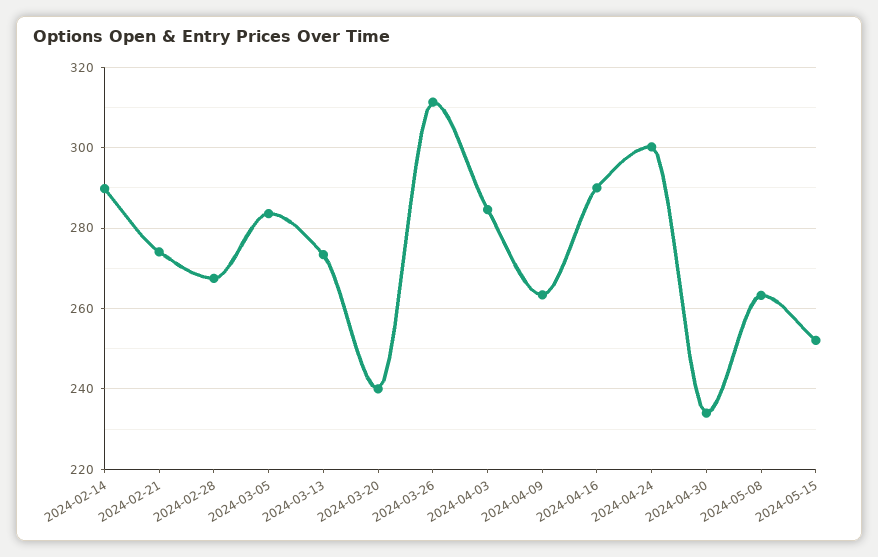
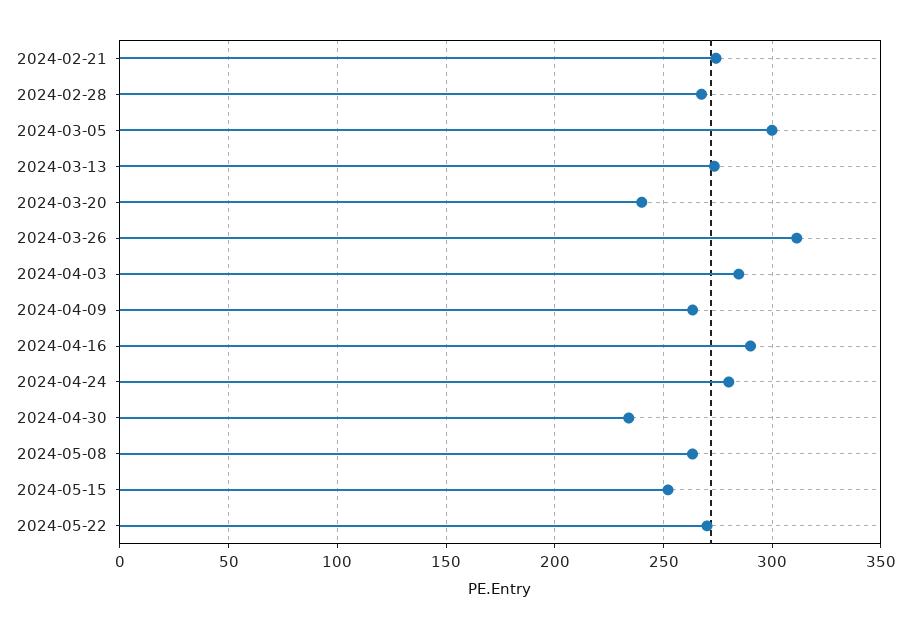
2024-02-14: 290 -> none
2024-03-05: 284 -> 300
2024-04-24: 300 -> 280
2024-05-22: none -> 270

